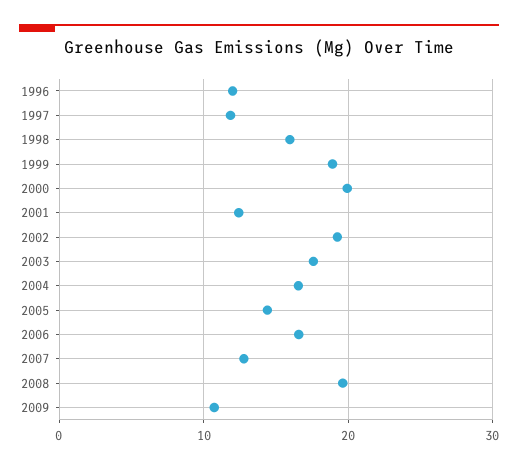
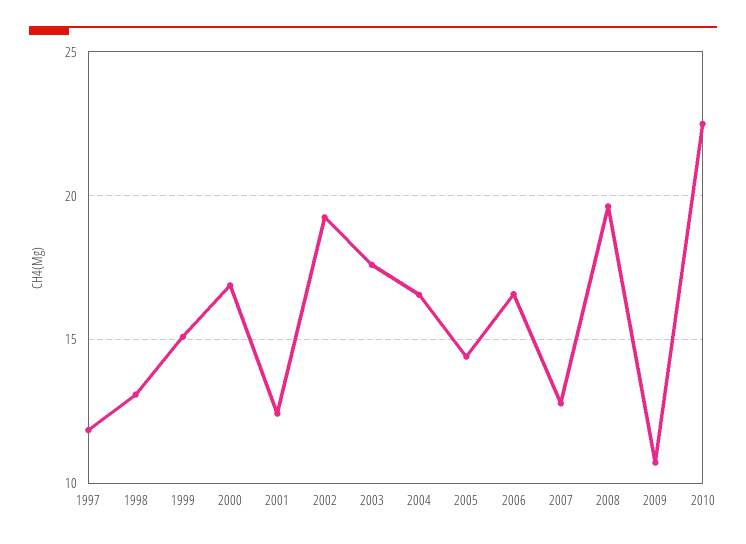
1996: 12 -> none
1998: 16 -> 13
1999: 19 -> 15
2000: 20 -> 17
2010: none -> 22.5

